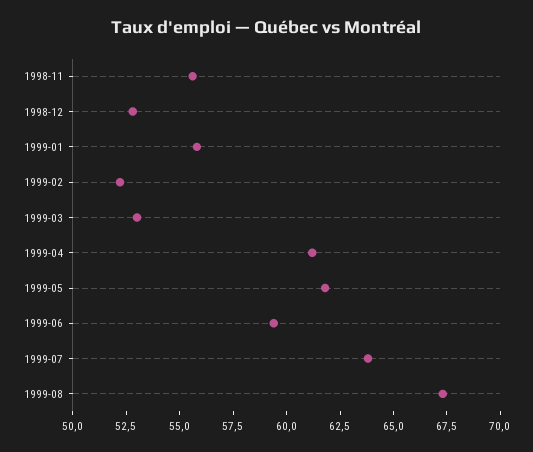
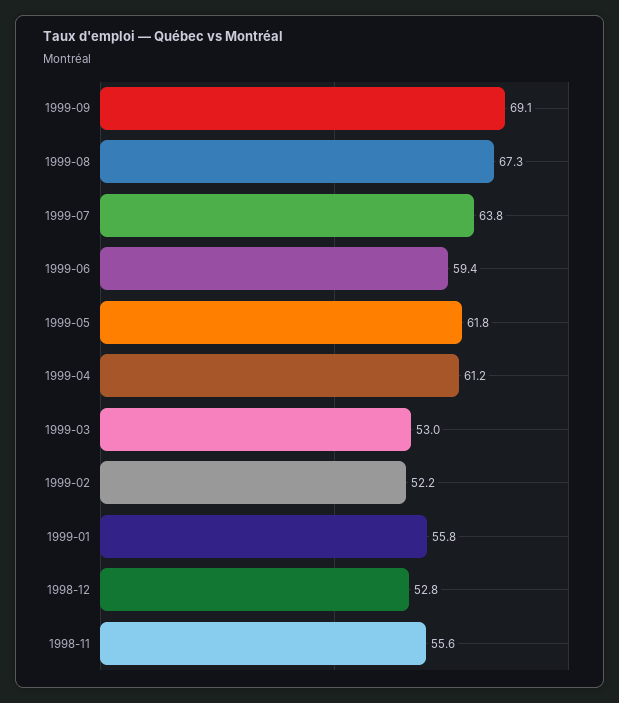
1999-09: none -> 69.1

